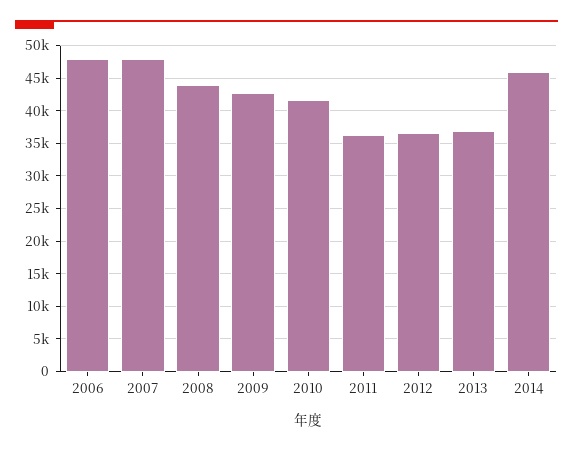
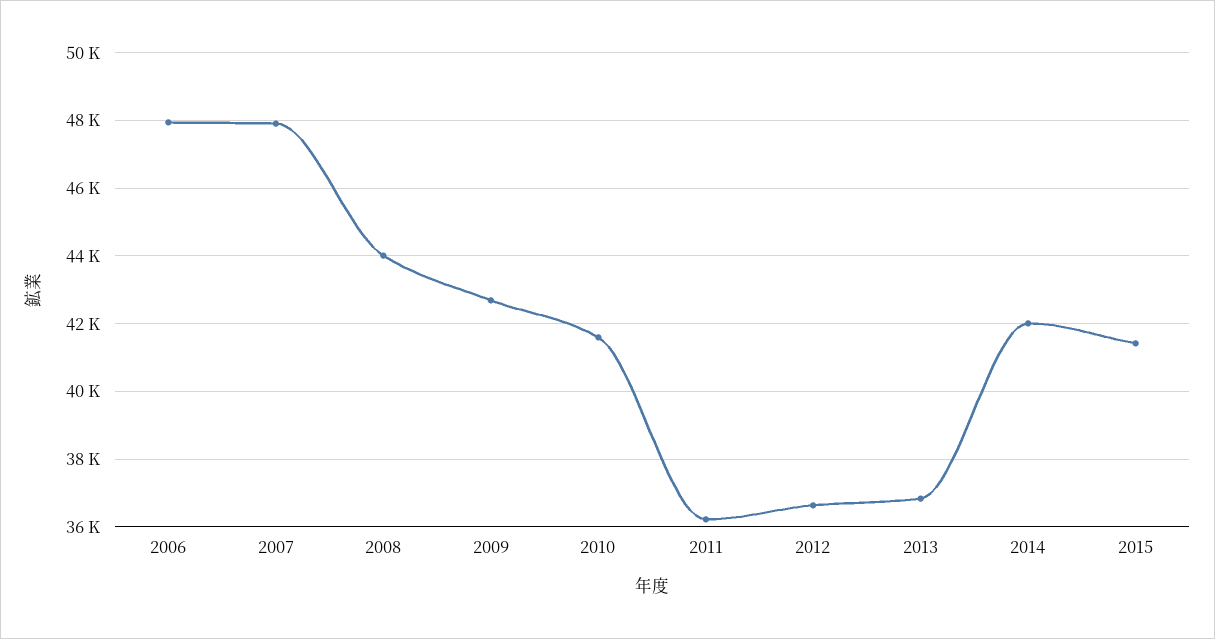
2014: 46000 -> 42000
2015: none -> 41400

